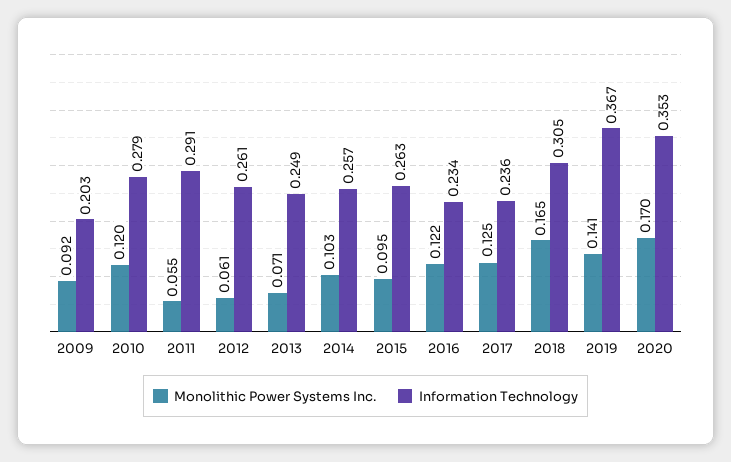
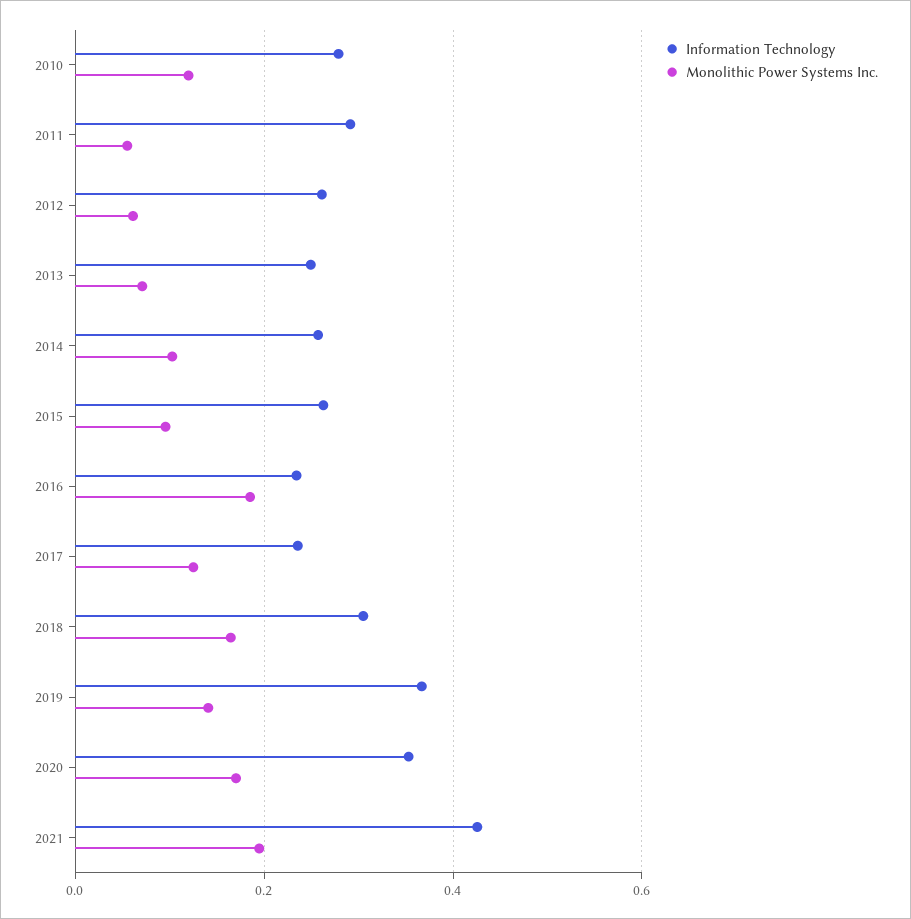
Monolithic Power Systems Inc., 2009: 0.092 -> none
Information Technology, 2009: 0.203 -> none
Monolithic Power Systems Inc., 2016: 0.122 -> 0.18
Information Technology, 2021: none -> 0.42
Monolithic Power Systems Inc., 2021: none -> 0.2

